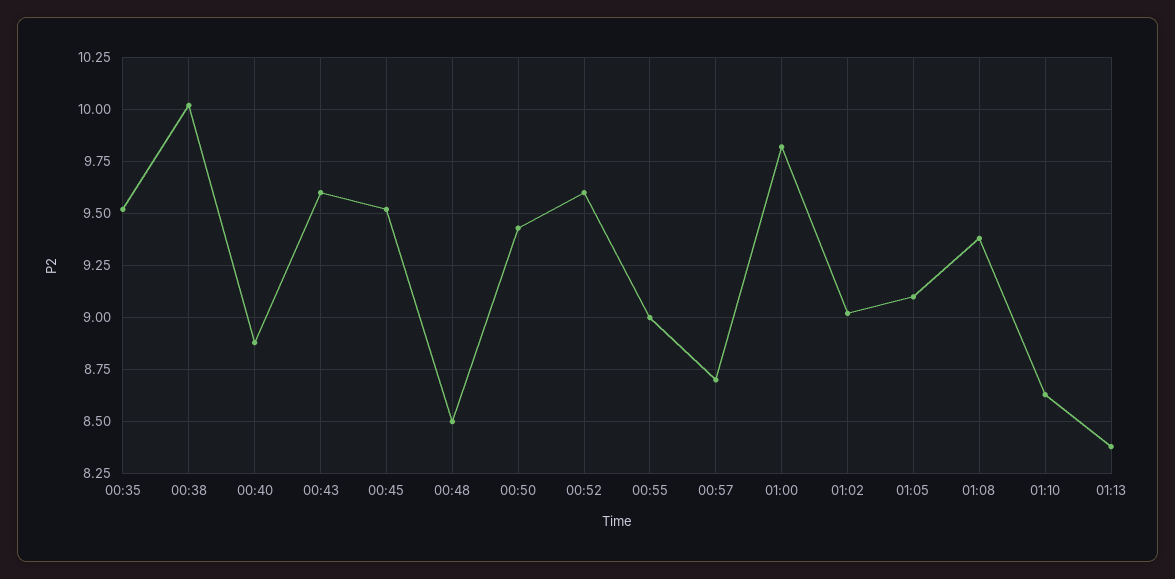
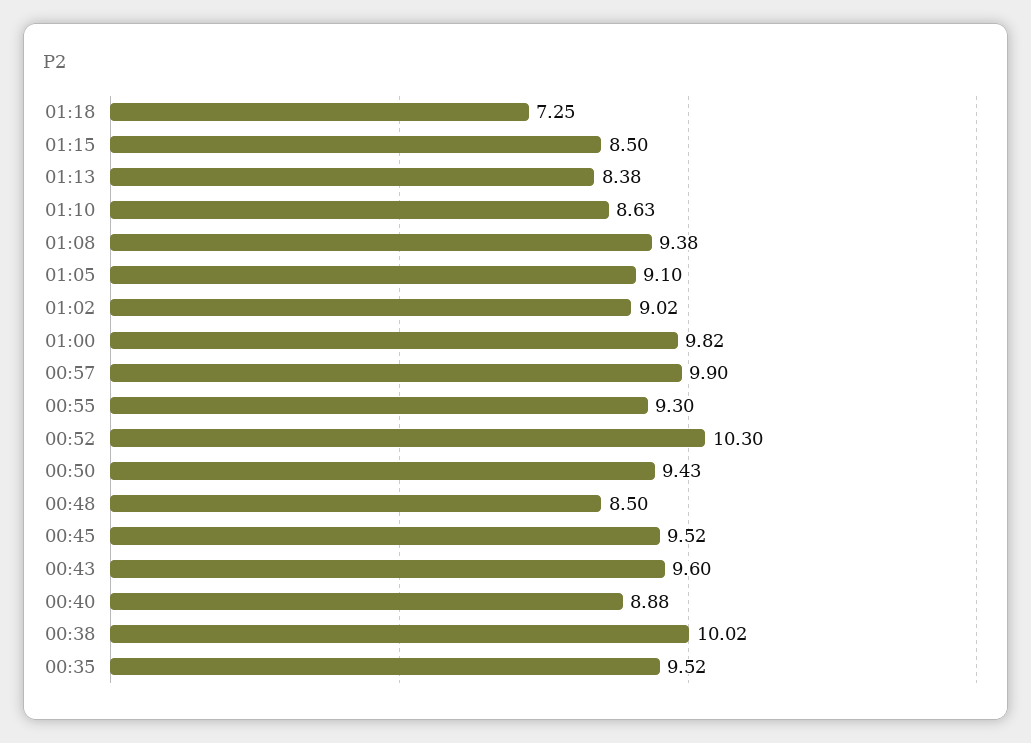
00:52: 9.6 -> 10.3
00:55: 9 -> 9.3
00:57: 8.7 -> 9.9
01:18: none -> 7.25
01:15: none -> 8.5

